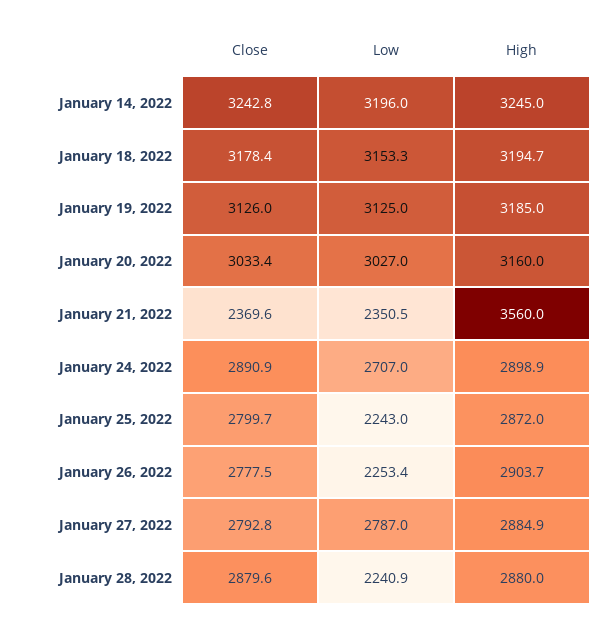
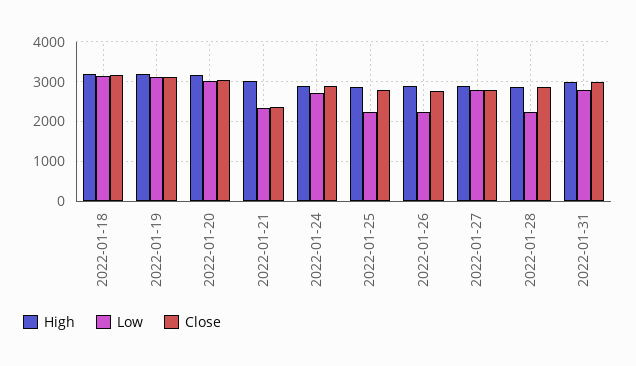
Close, January 14, 2022: 3242.8 -> none
Low, January 14, 2022: 3196 -> none
High, January 14, 2022: 3245 -> none
High, January 21, 2022: 3560 -> 3000
High, 2022-01-31: none -> 3000
Low, 2022-01-31: none -> 2800
Close, 2022-01-31: none -> 3000

